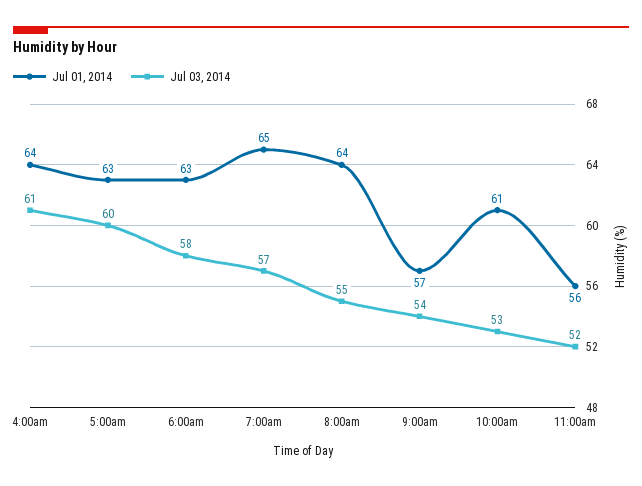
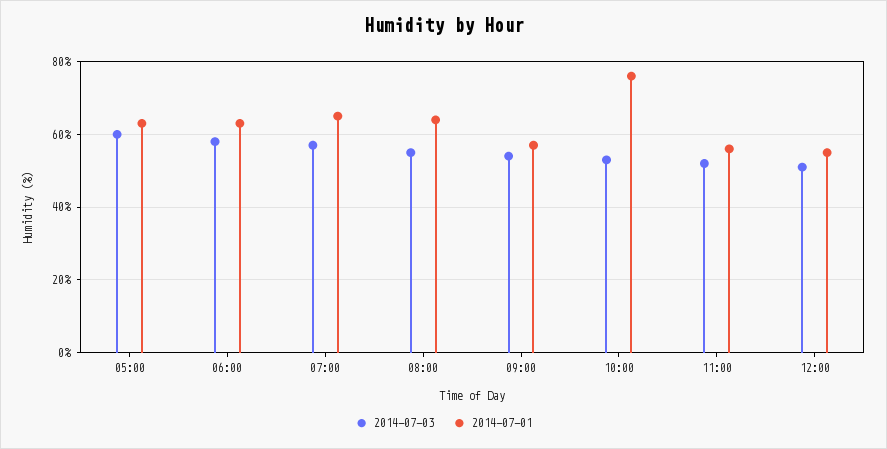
Jul 01, 2014, 4:00am: 64 -> none
Jul 03, 2014, 4:00am: 61 -> none
Jul 01, 2014, 10:00am: 61 -> 75
Jul 03, 2014, 12:00: none -> 50
Jul 01, 2014, 12:00: none -> 55

